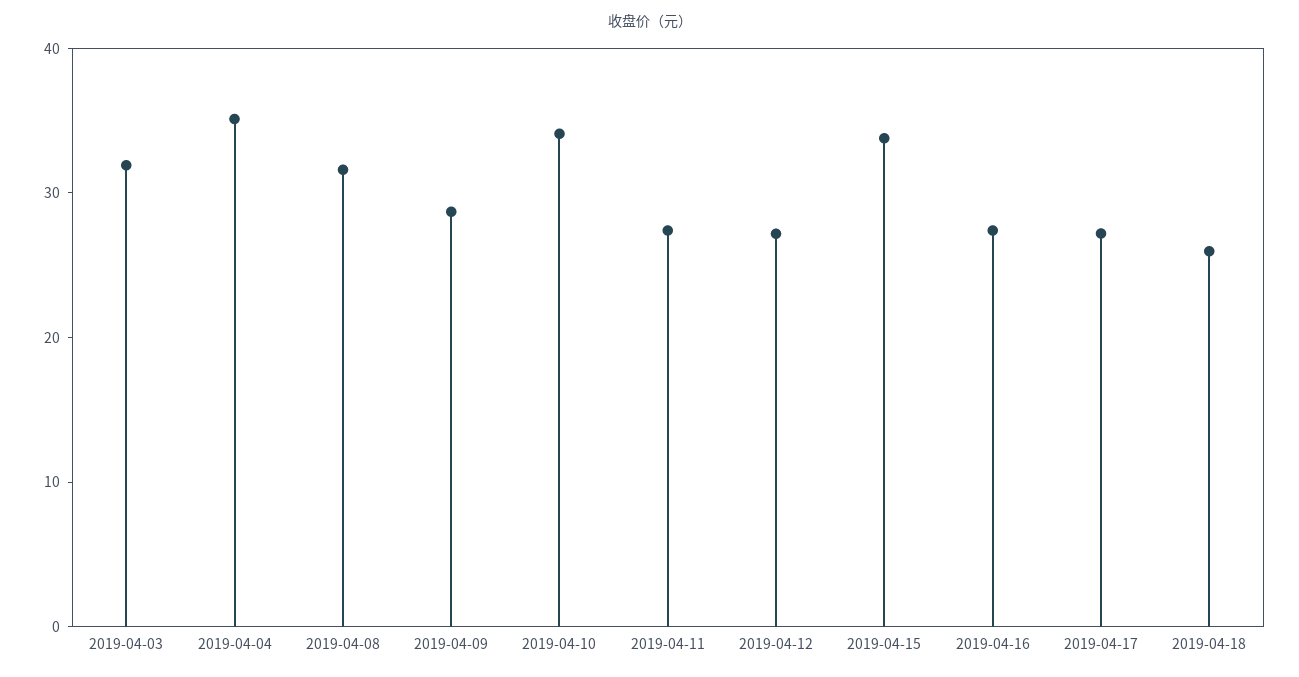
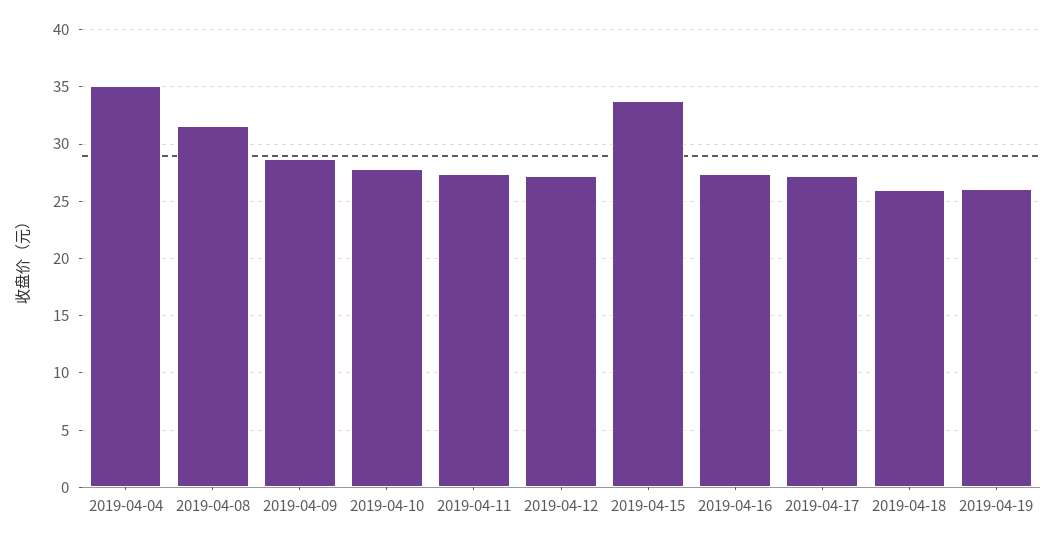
2019-04-03: 32 -> none
2019-04-10: 34 -> 28
2019-04-19: none -> 26

